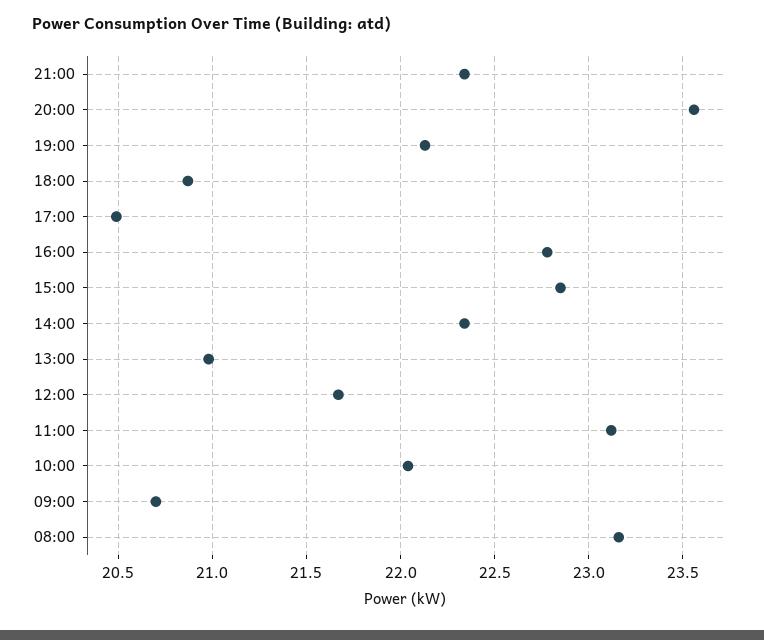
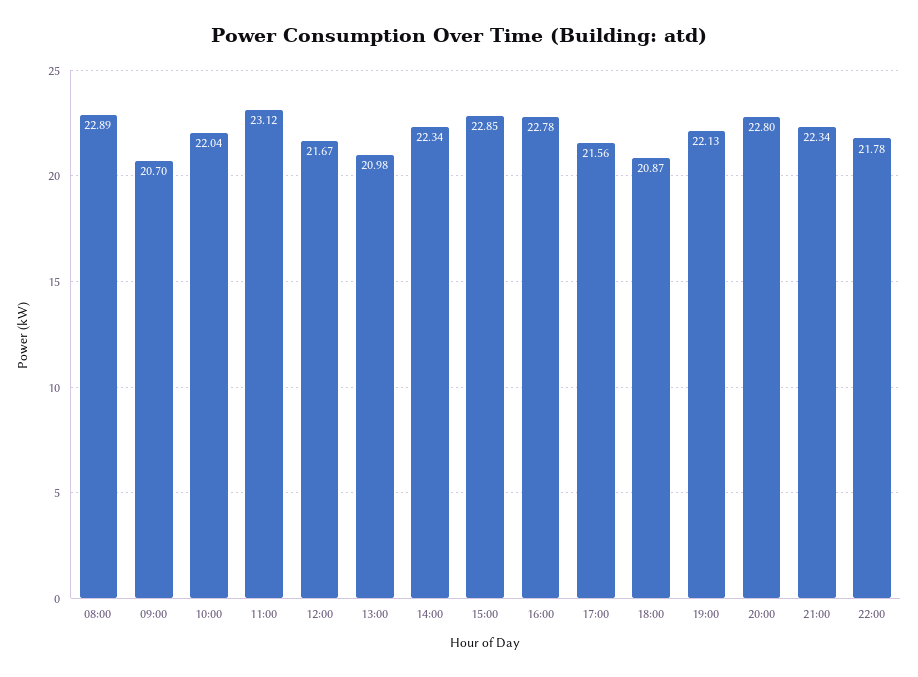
20:00: 23.55 -> 22.8
17:00: 20.5 -> 21.56
08:00: 23.15 -> 22.89
22:00: none -> 21.78

